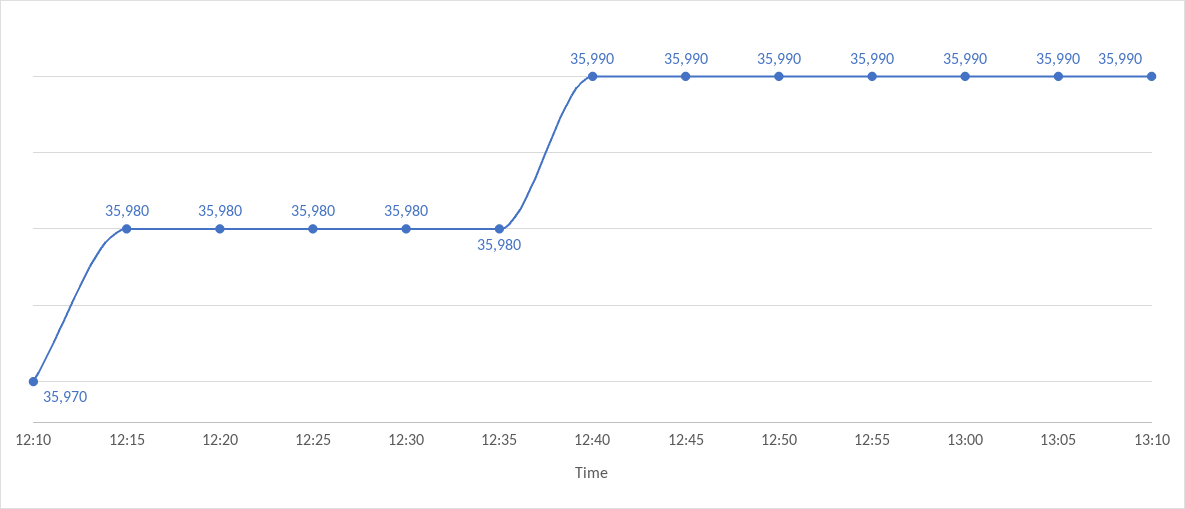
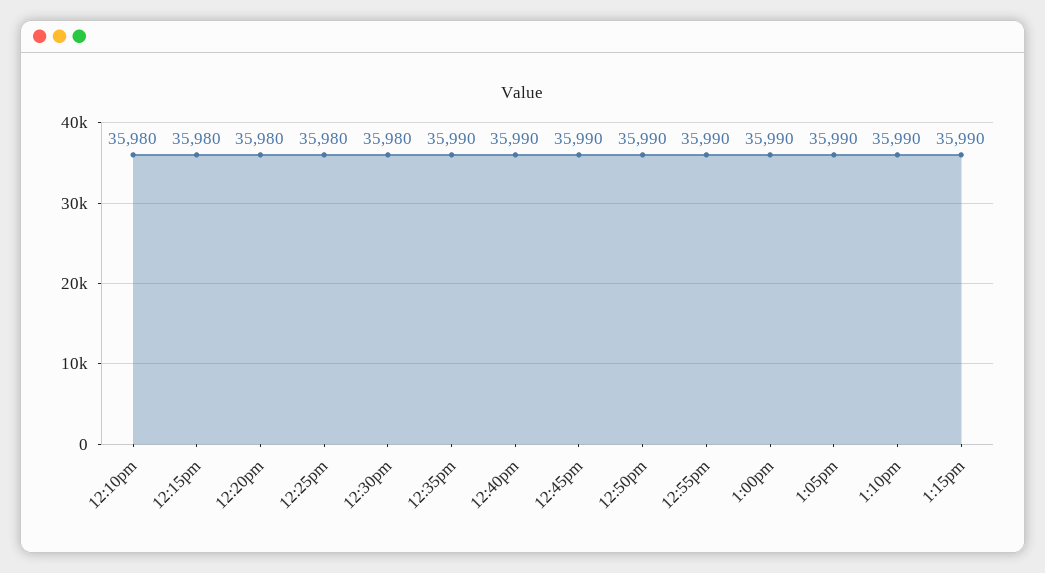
12:10: 35970 -> 35980
12:35: 35980 -> 35990
1:15pm: none -> 35990

